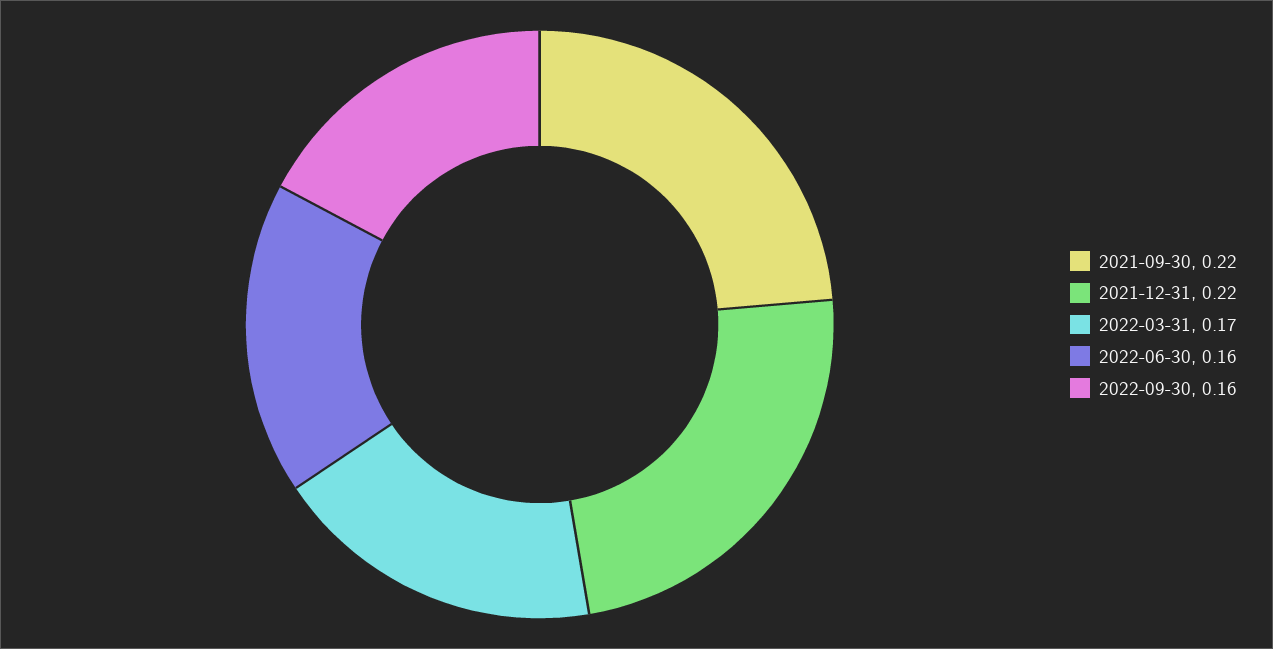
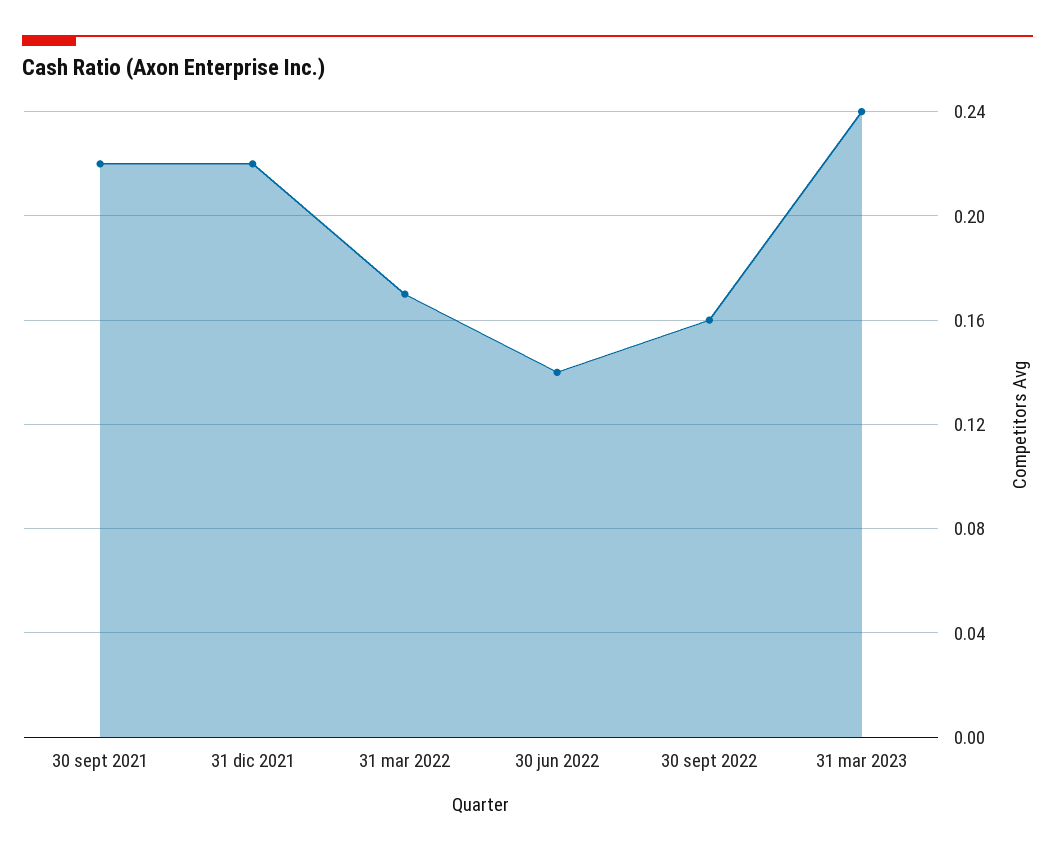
2022-06-30: 0.16 -> 0.14
31 mar 2023: none -> 0.24

